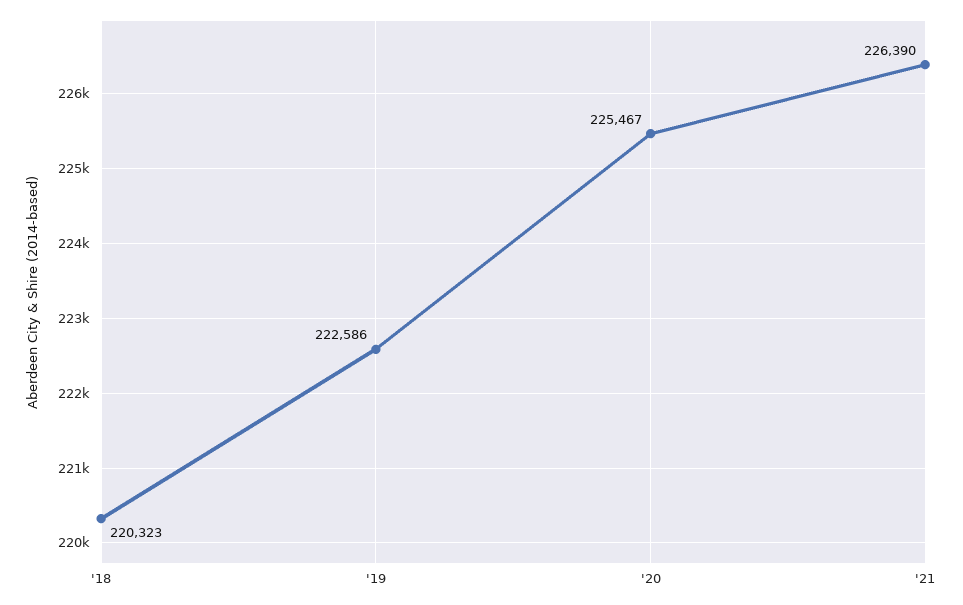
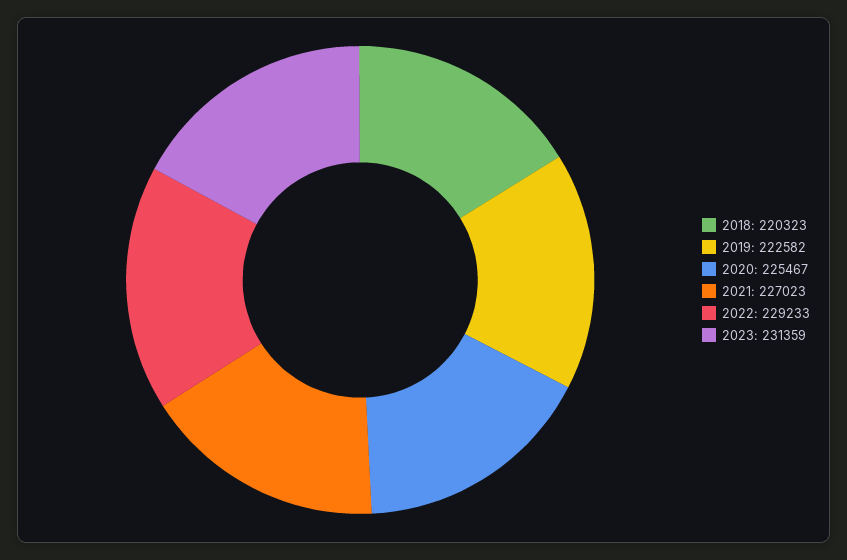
'19: 222586 -> 222582
'21: 226390 -> 227023
2022: none -> 229233
2023: none -> 231359

